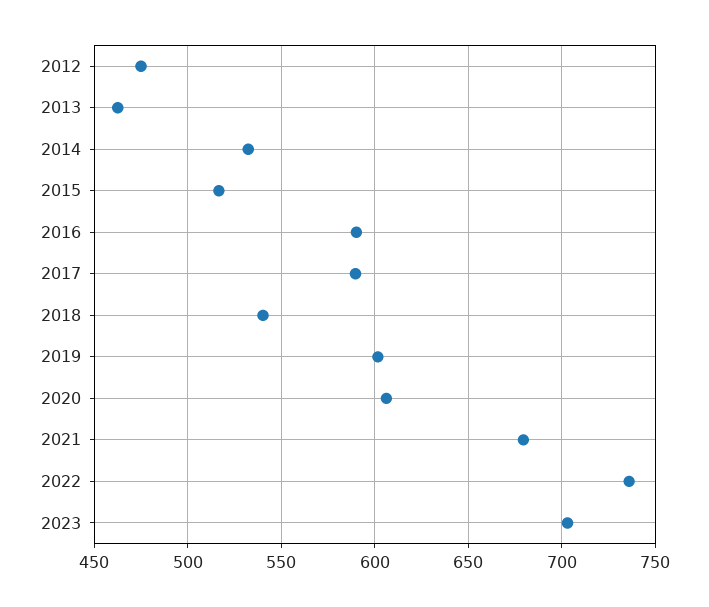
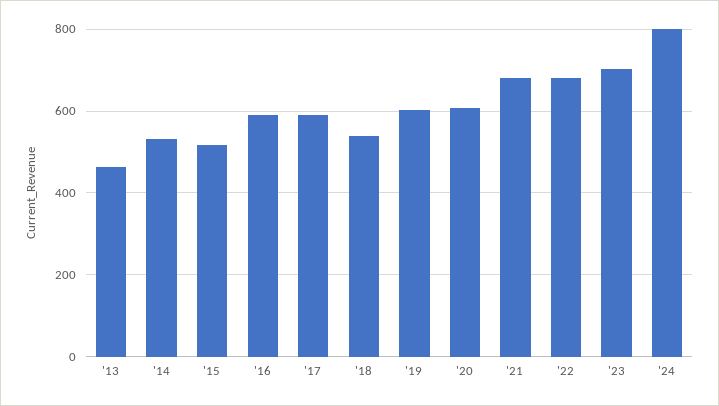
2012: 475 -> none
2022: 735 -> 680
'24: none -> 800

